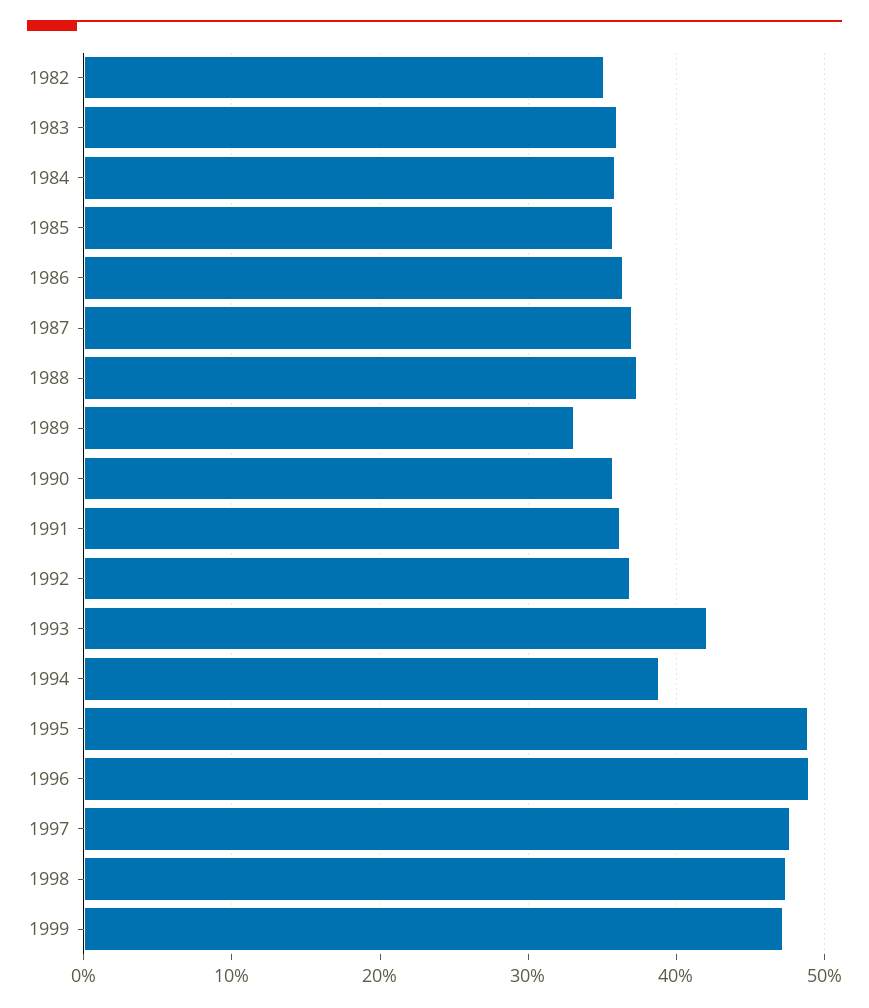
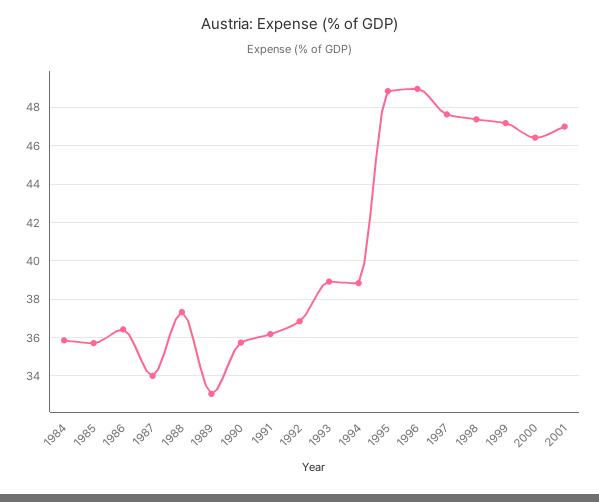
1982: 35 -> none
1983: 36 -> none
1987: 37 -> 34
1993: 42 -> 39
2000: none -> 46.5
2001: none -> 47

